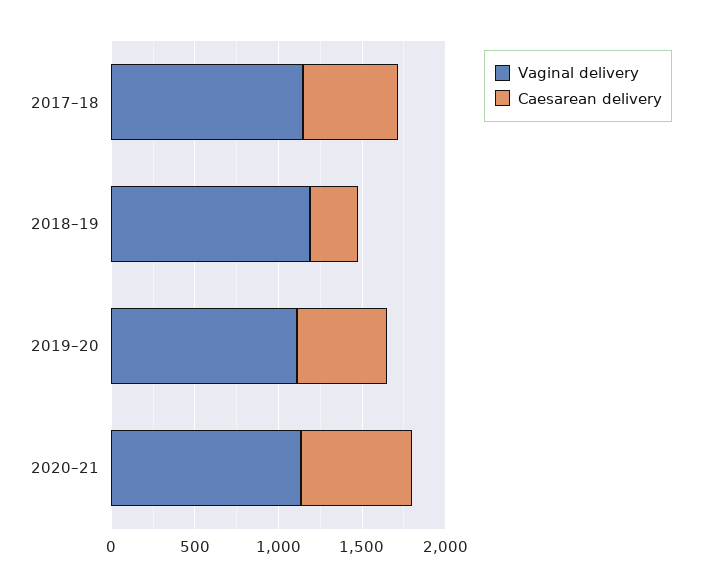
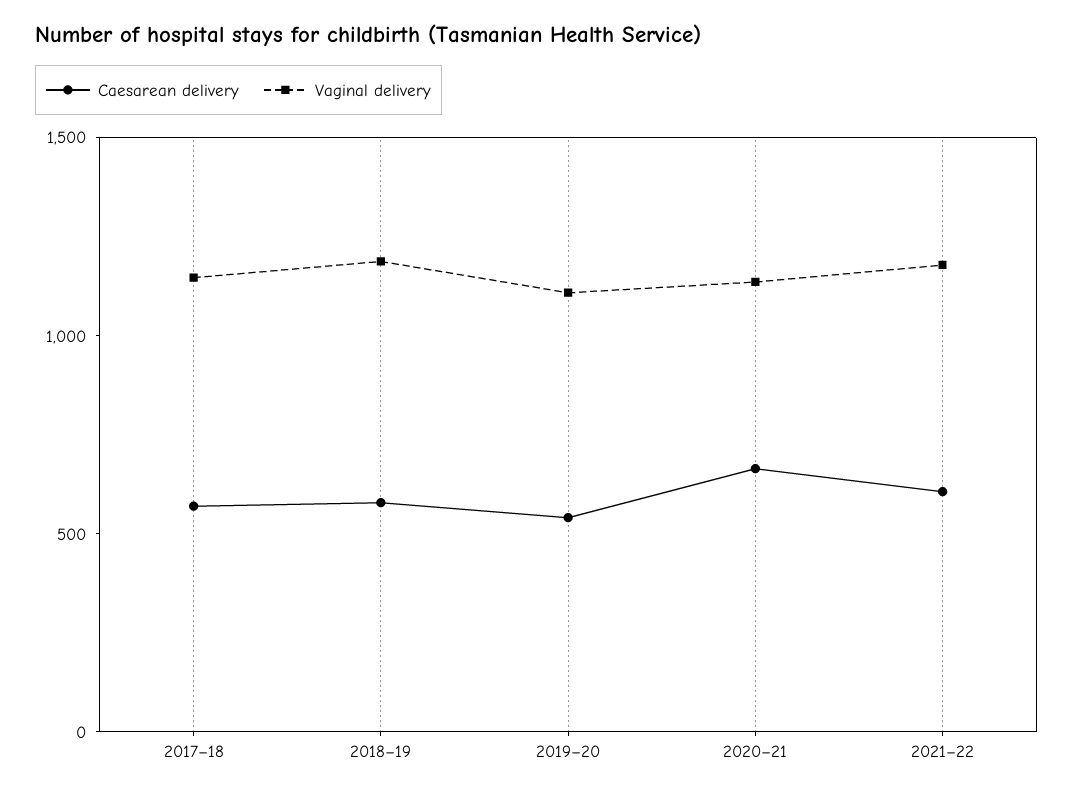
Caesarean delivery, 2018–19: 300 -> 600
Caesarean delivery, 2021–22: none -> 600
Vaginal delivery, 2021–22: none -> 1200

